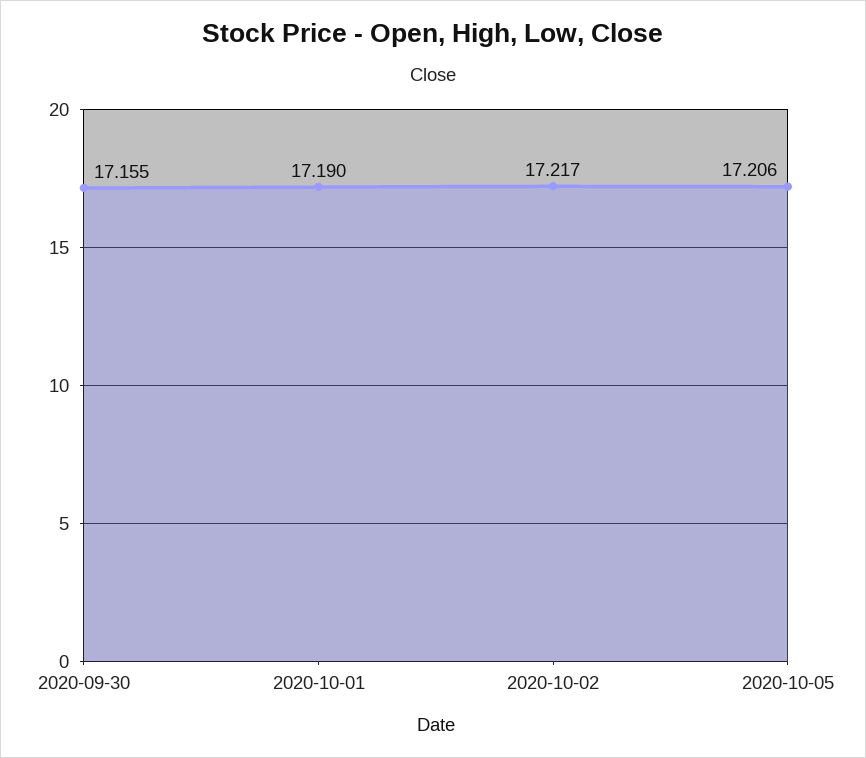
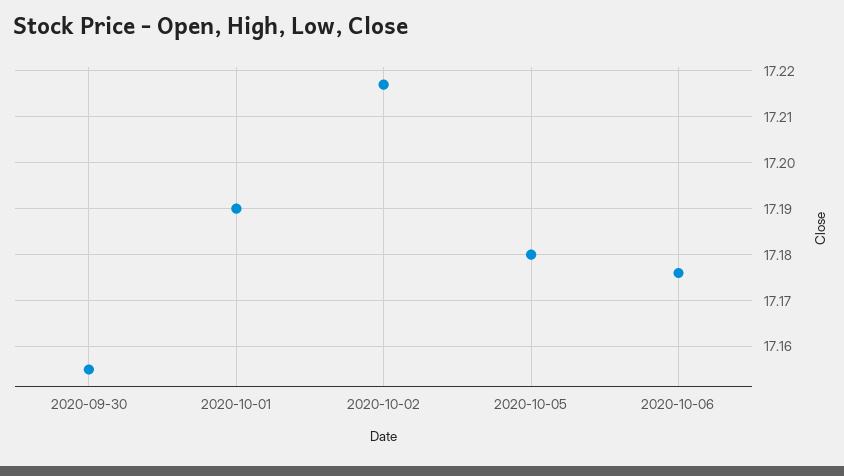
2020-10-05: 17.206 -> 17.18
2020-10-06: none -> 17.175

